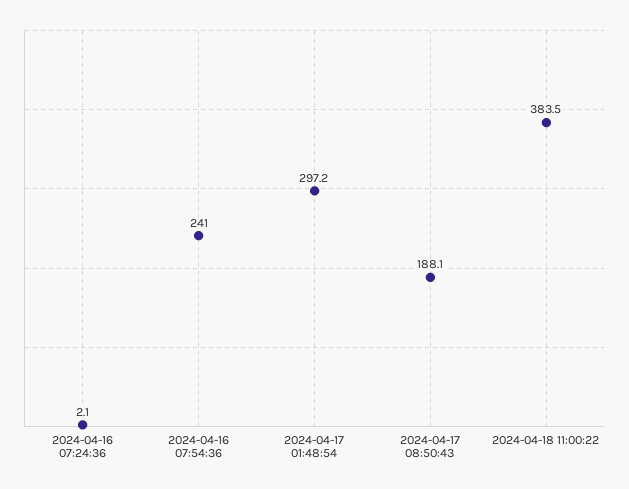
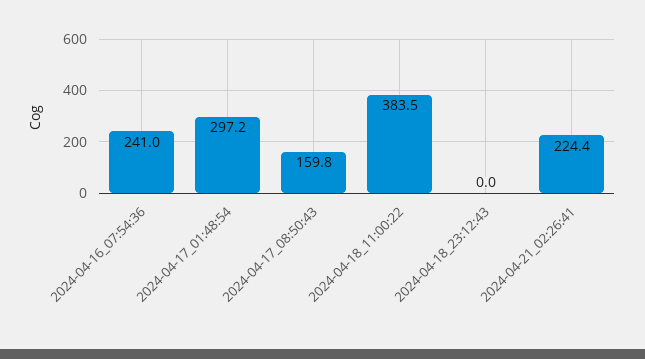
2024-04-16 07:24:36: 2.1 -> none
2024-04-17 08:50:43: 188.1 -> 159.8
2024-04-18_23:12:43: none -> 0
2024-04-21_02:26:41: none -> 224.4

